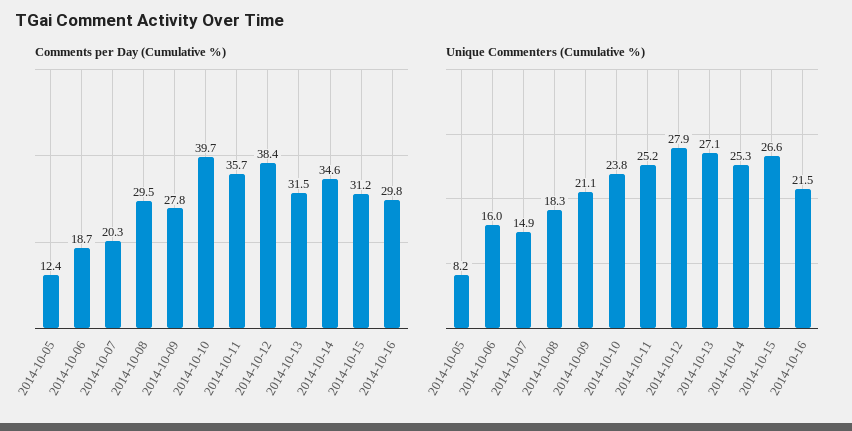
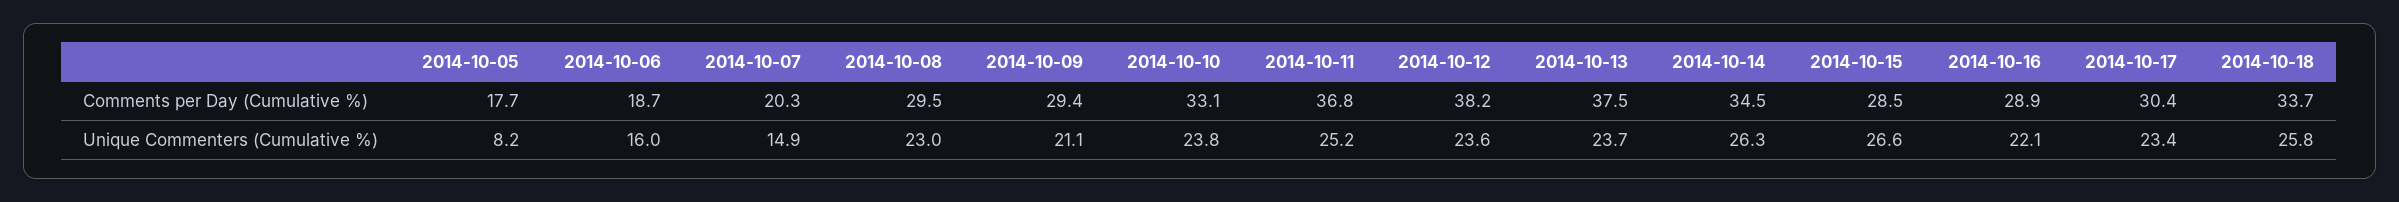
Comments per Day (Cumulative %), 2014-10-05: 12.4 -> 17.7
Comments per Day (Cumulative %), 2014-10-09: 27.8 -> 29.4
Comments per Day (Cumulative %), 2014-10-10: 39.7 -> 33.1
Comments per Day (Cumulative %), 2014-10-11: 35.7 -> 36.8
Comments per Day (Cumulative %), 2014-10-12: 38.4 -> 38.2
Comments per Day (Cumulative %), 2014-10-13: 31.5 -> 37.5
Comments per Day (Cumulative %), 2014-10-14: 34.6 -> 34.5
Comments per Day (Cumulative %), 2014-10-15: 31.2 -> 28.5
Comments per Day (Cumulative %), 2014-10-16: 29.8 -> 28.9
Unique Commenters (Cumulative %), 2014-10-08: 18.3 -> 23
Unique Commenters (Cumulative %), 2014-10-12: 27.9 -> 23.6
Unique Commenters (Cumulative %), 2014-10-13: 27.1 -> 23.7
Unique Commenters (Cumulative %), 2014-10-14: 25.3 -> 26.3
Unique Commenters (Cumulative %), 2014-10-16: 21.5 -> 22.1
Comments per Day (Cumulative %), 2014-10-17: none -> 30.4
Comments per Day (Cumulative %), 2014-10-18: none -> 33.7
Unique Commenters (Cumulative %), 2014-10-17: none -> 23.4
Unique Commenters (Cumulative %), 2014-10-18: none -> 25.8

